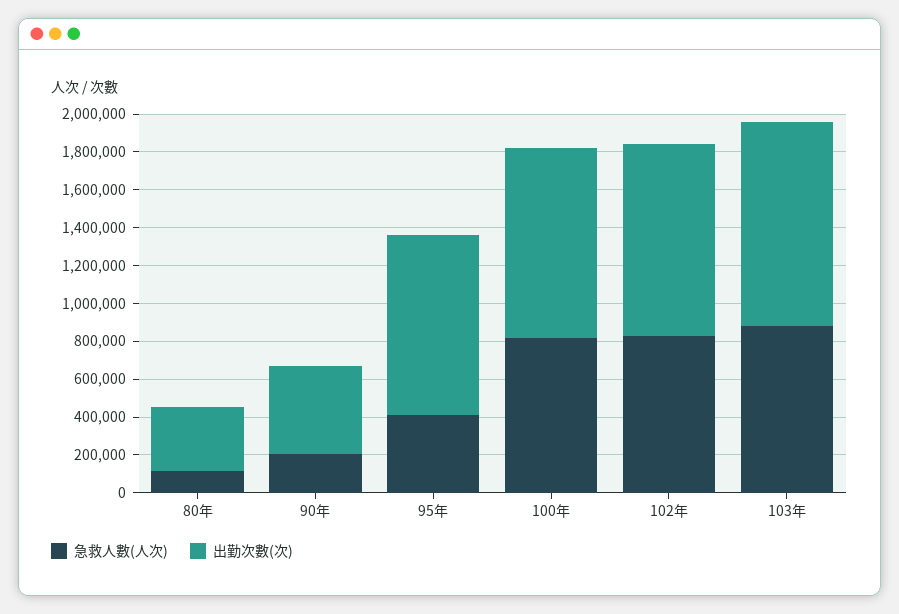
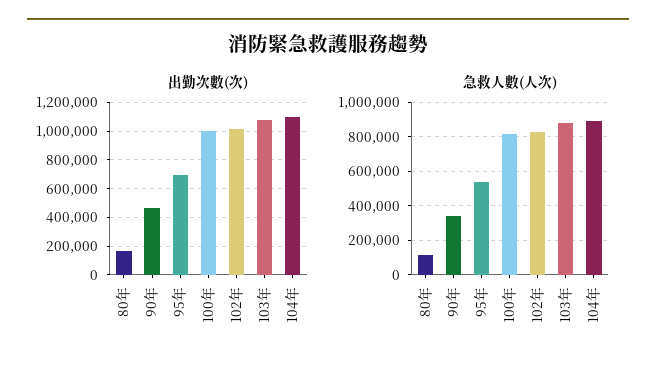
出勤次數(次), 80年: 350000 -> 150000
急救人數(人次), 90年: 200000 -> 350000
急救人數(人次), 95年: 400000 -> 550000
出勤次數(次), 95年: 950000 -> 700000
出勤次數(次), 104年: none -> 1100000
急救人數(人次), 104年: none -> 900000

